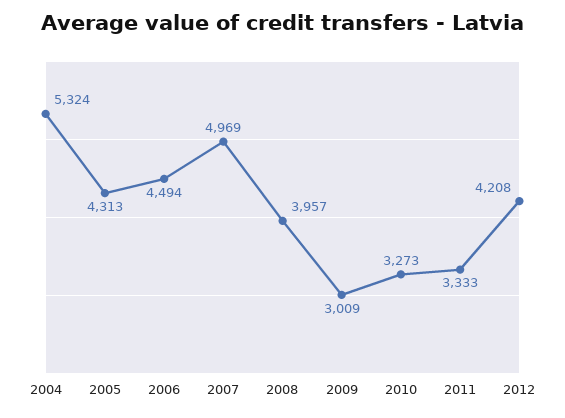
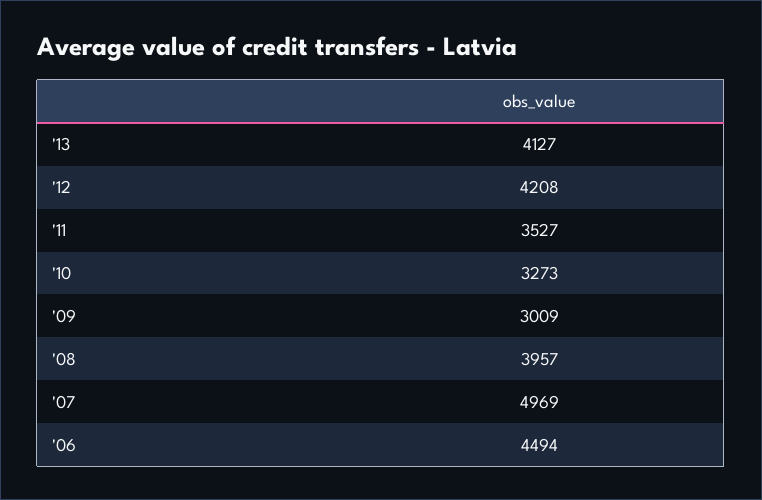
2004: 5324 -> none
2005: 4313 -> none
2011: 3333 -> 3527
'13: none -> 4127

